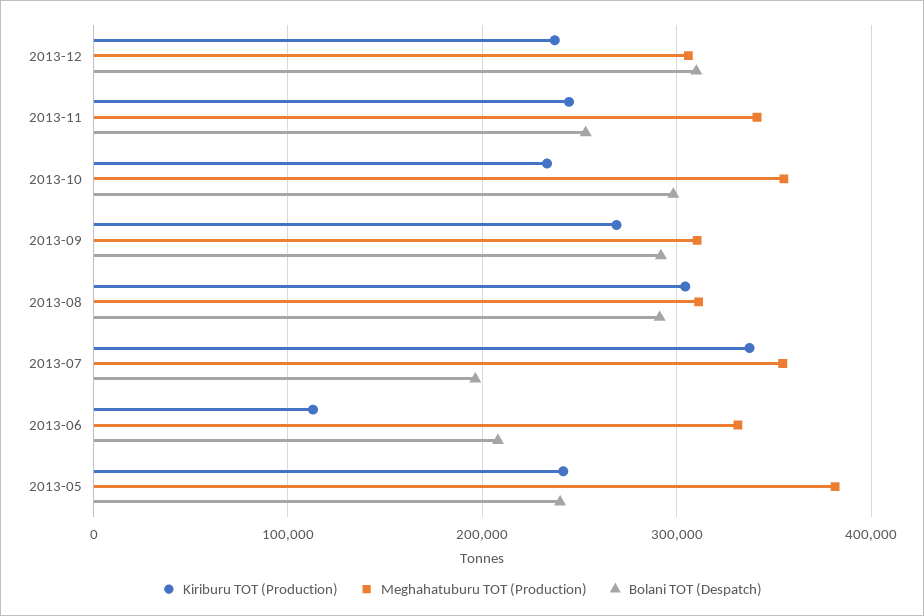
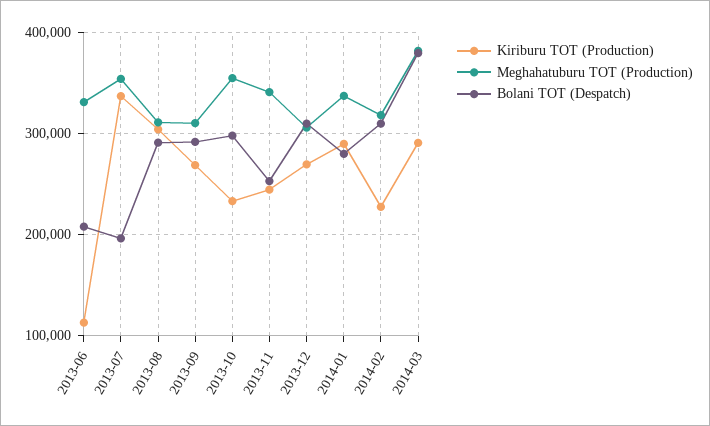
Kiriburu TOT (Production), 2013-12: 240000 -> 270000
Kiriburu TOT (Production), 2013-05: 240000 -> none
Meghahatuburu TOT (Production), 2013-05: 380000 -> none
Bolani TOT (Despatch), 2013-05: 240000 -> none
Kiriburu TOT (Production), 2014-01: none -> 290000
Meghahatuburu TOT (Production), 2014-01: none -> 340000
Bolani TOT (Despatch), 2014-01: none -> 280000
Kiriburu TOT (Production), 2014-02: none -> 230000
Meghahatuburu TOT (Production), 2014-02: none -> 320000
Bolani TOT (Despatch), 2014-02: none -> 310000
Kiriburu TOT (Production), 2014-03: none -> 290000
Meghahatuburu TOT (Production), 2014-03: none -> 380000
Bolani TOT (Despatch), 2014-03: none -> 380000

